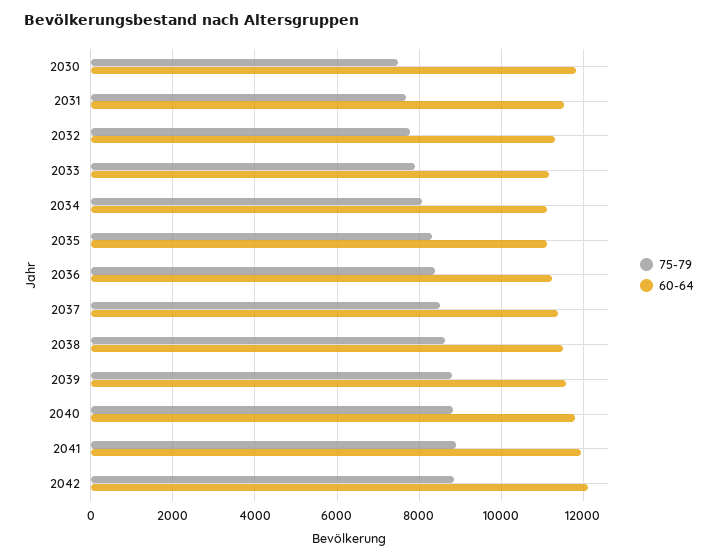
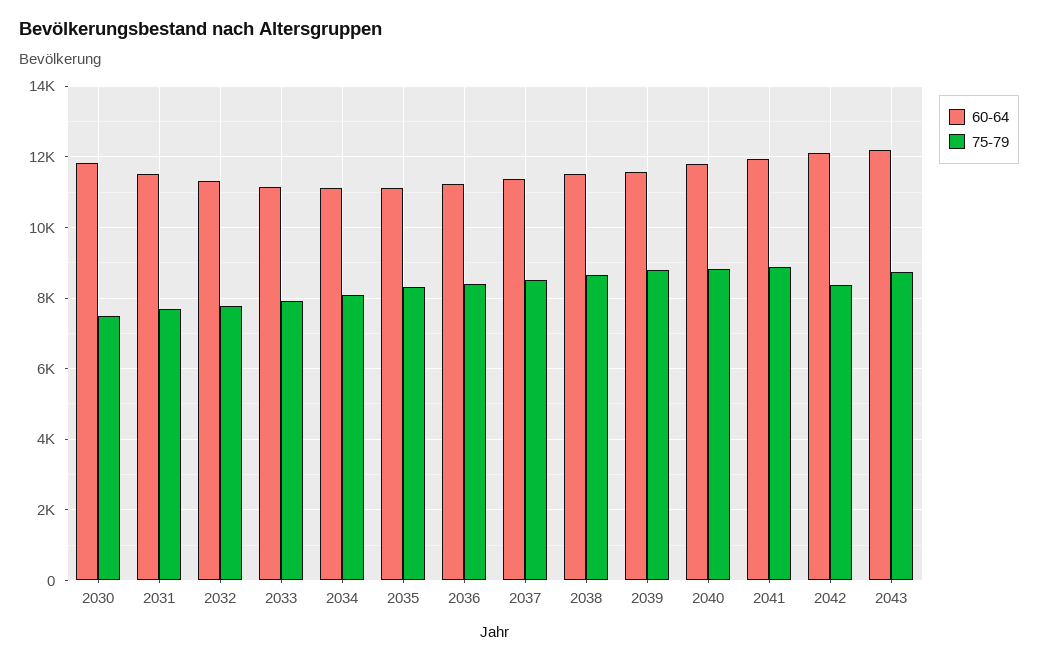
75-79, 2042: 8800 -> 8400
60-64, 2043: none -> 12200
75-79, 2043: none -> 8800

